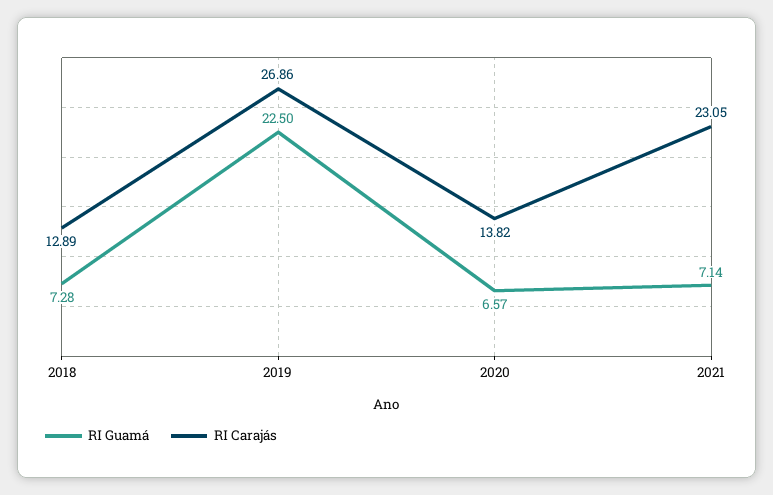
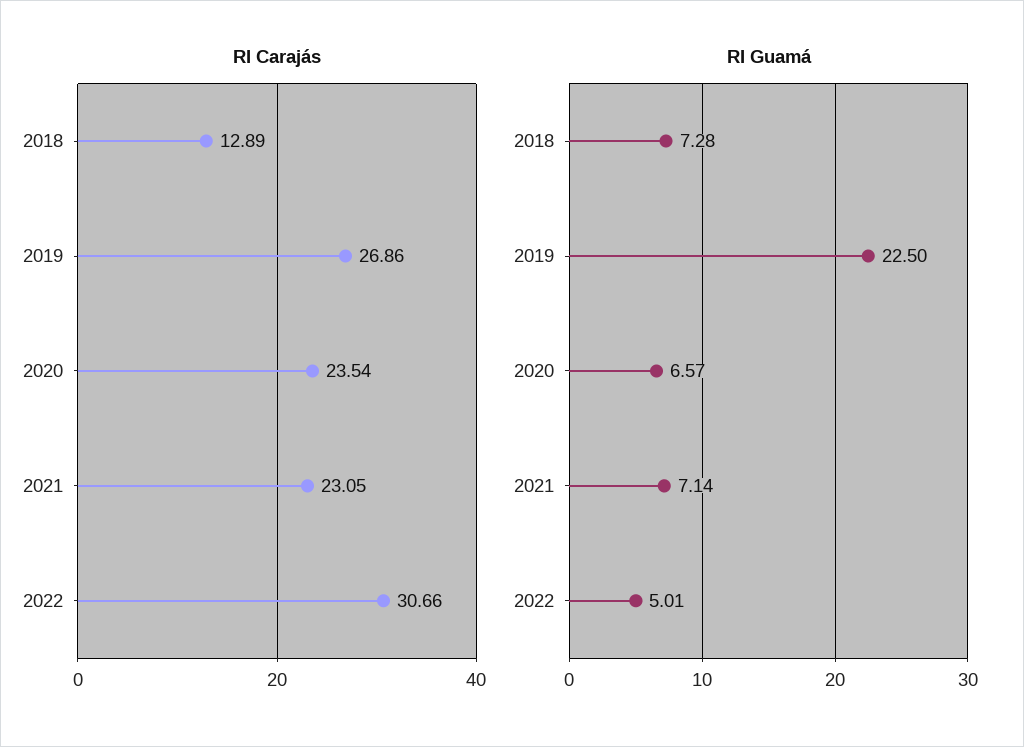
RI Carajás, 2020: 13.82 -> 23.54
RI Carajás, 2022: none -> 30.66
RI Guamá, 2022: none -> 5.01

